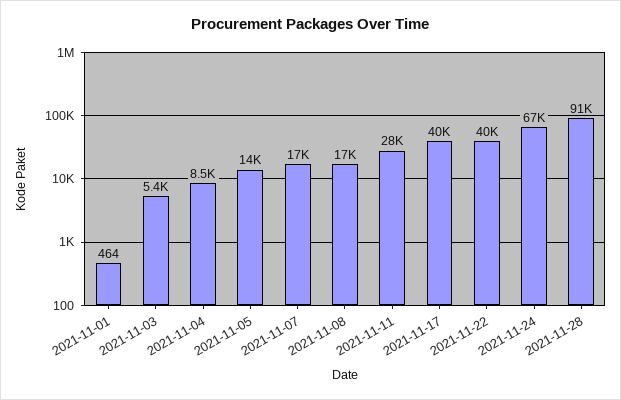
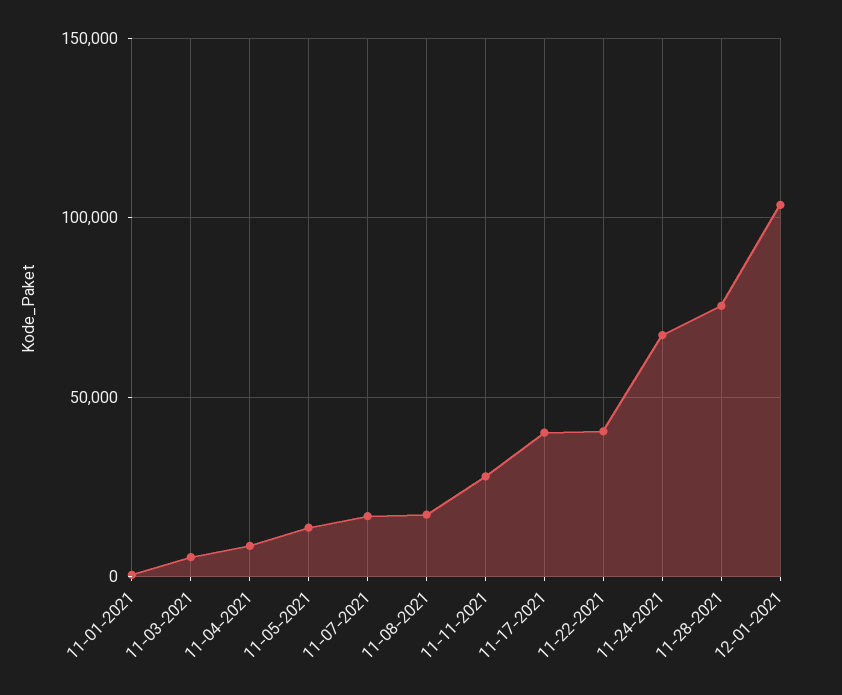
2021-11-28: 91000 -> 75000
12-01-2021: none -> 105000

